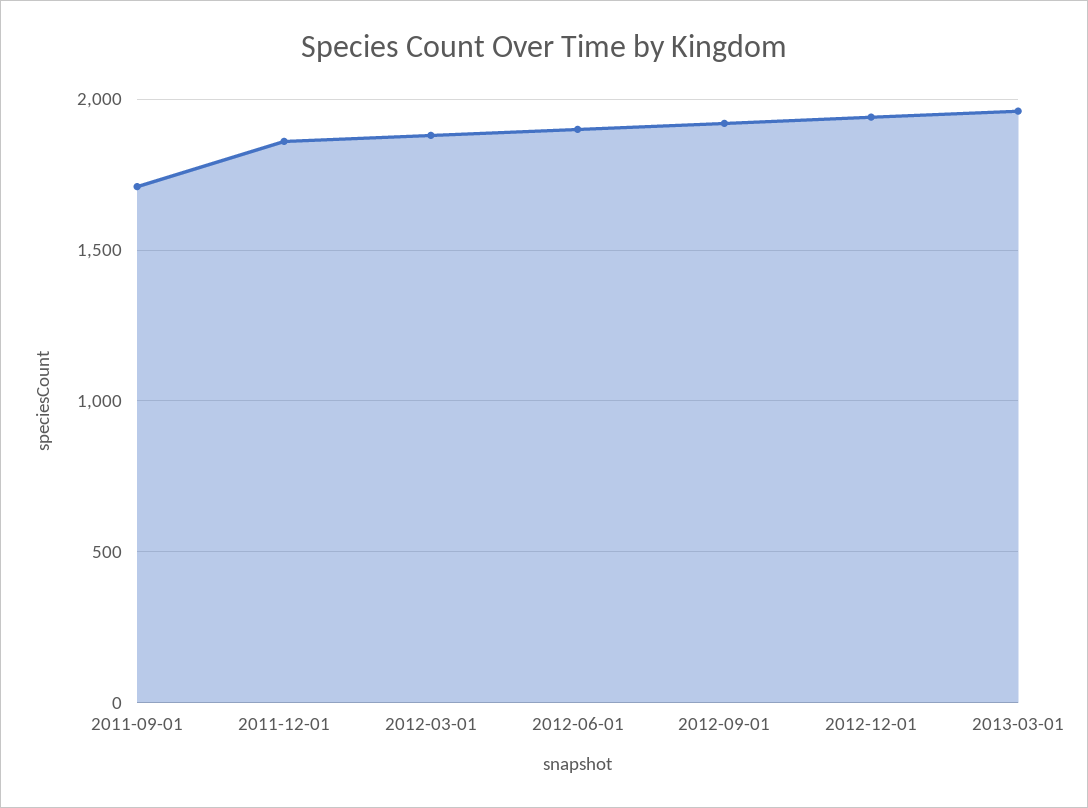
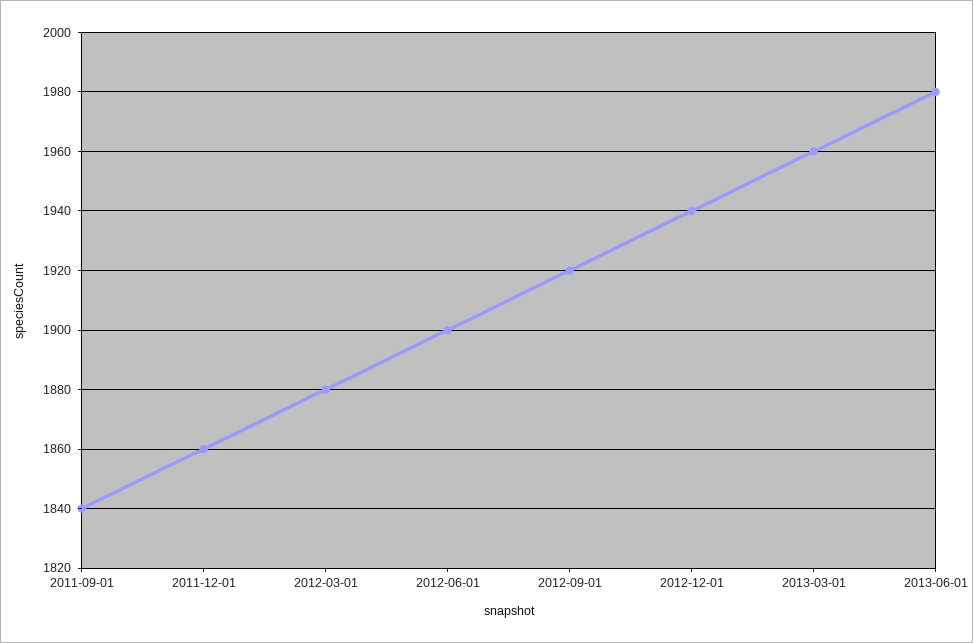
2011-09-01: 1700 -> 1840
2013-06-01: none -> 1980

